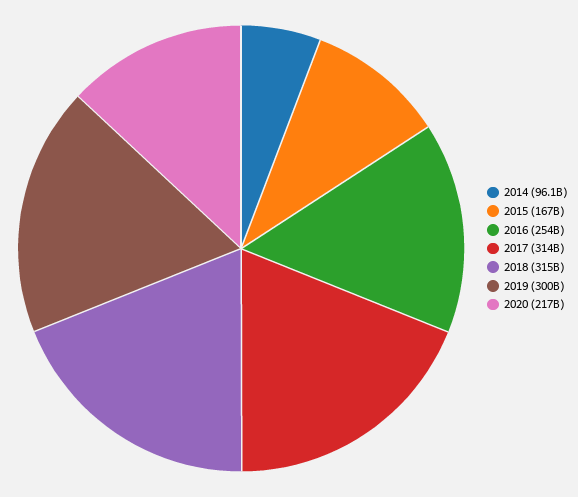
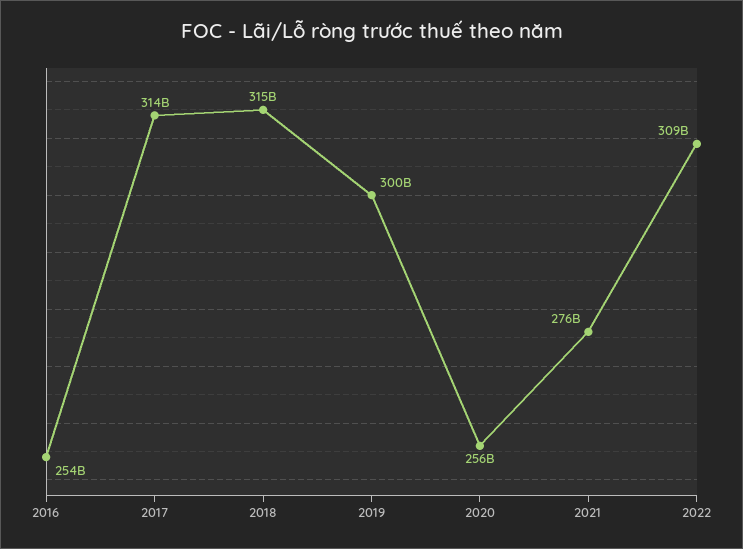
2014: 96100000000 -> none
2015: 167000000000 -> none
2020: 217000000000 -> 256000000000
2021: none -> 276000000000
2022: none -> 309000000000

